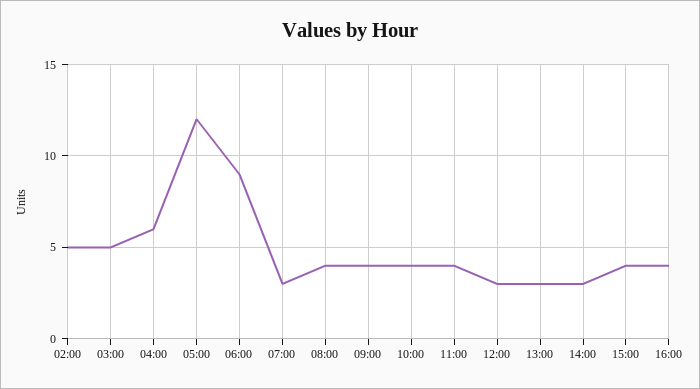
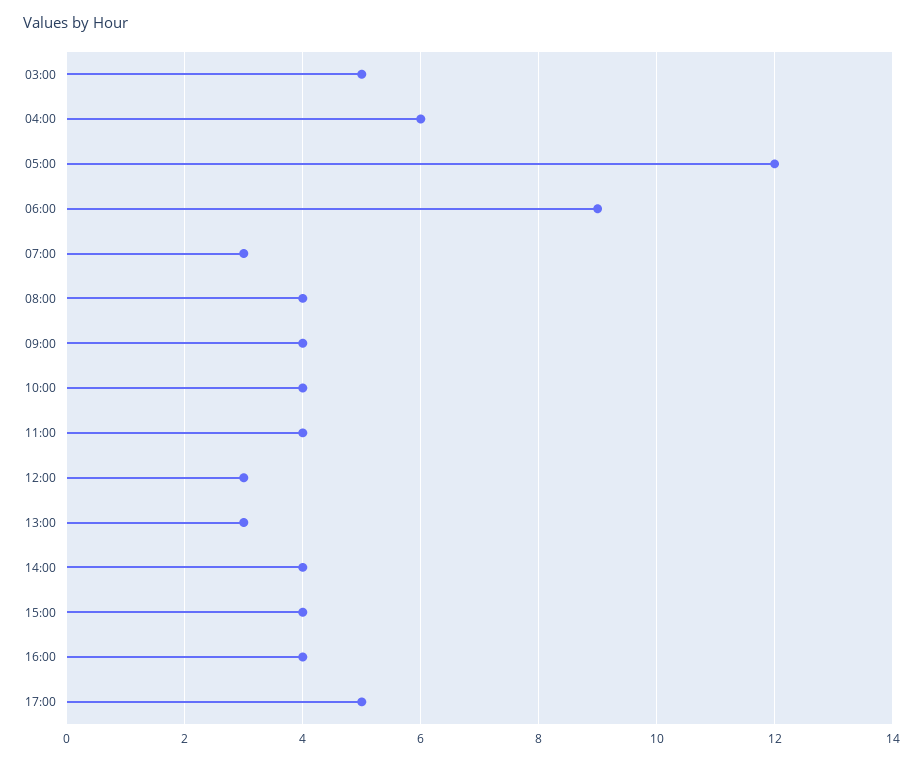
02:00: 5 -> none
14:00: 3 -> 4
17:00: none -> 5

